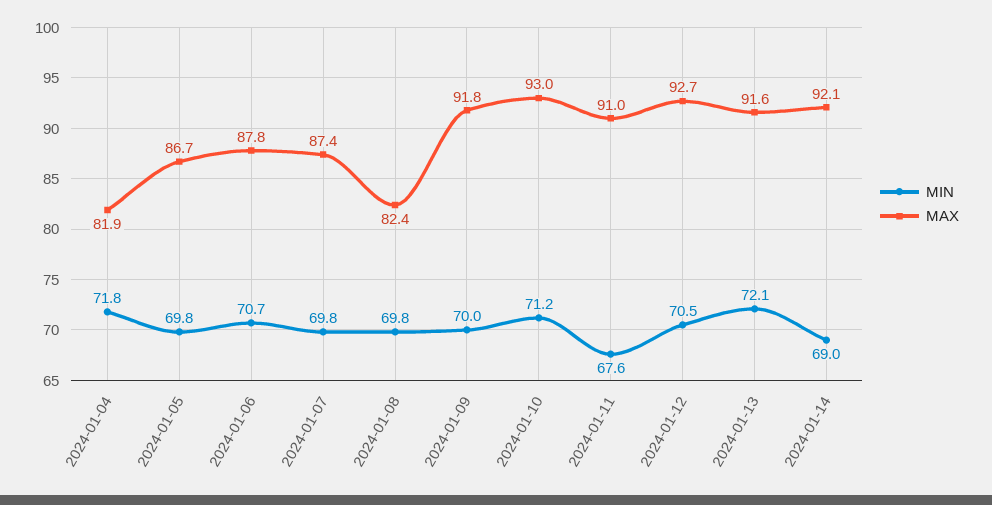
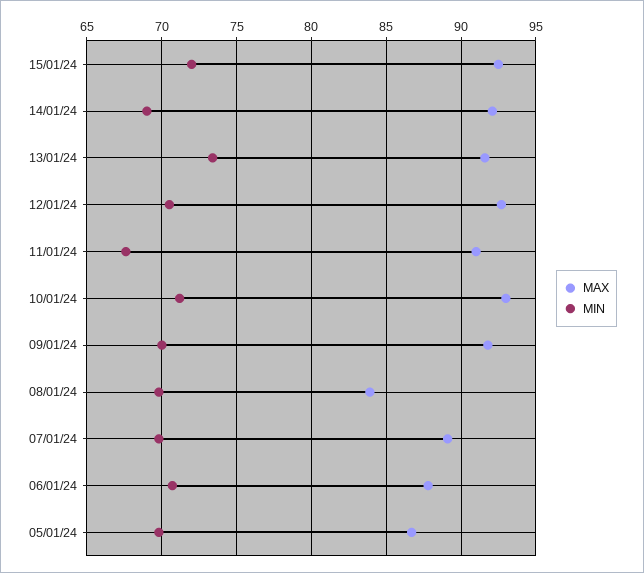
MIN, 2024-01-04: 71.8 -> none
MAX, 2024-01-04: 81.9 -> none
MAX, 2024-01-07: 87.4 -> 89
MAX, 2024-01-08: 82.4 -> 84
MIN, 2024-01-13: 72.1 -> 73.5
MAX, 15/01/24: none -> 92.5
MIN, 15/01/24: none -> 72

